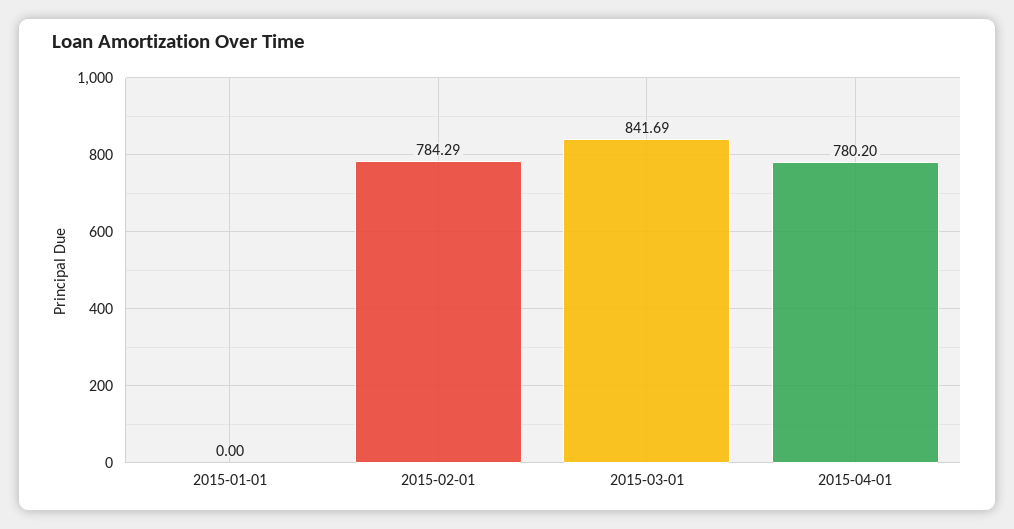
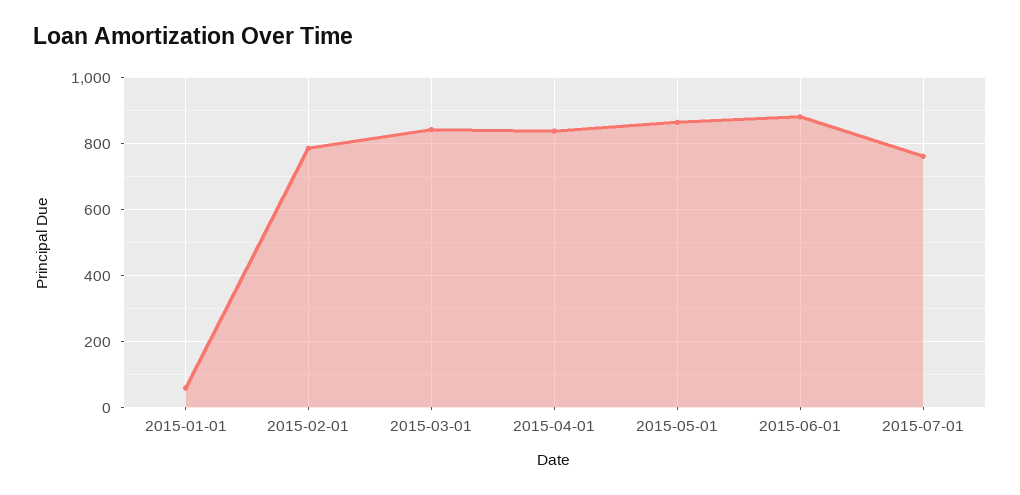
2015-01-01: 0 -> 60
2015-04-01: 780.2 -> 840
2015-05-01: none -> 860
2015-06-01: none -> 880
2015-07-01: none -> 760

